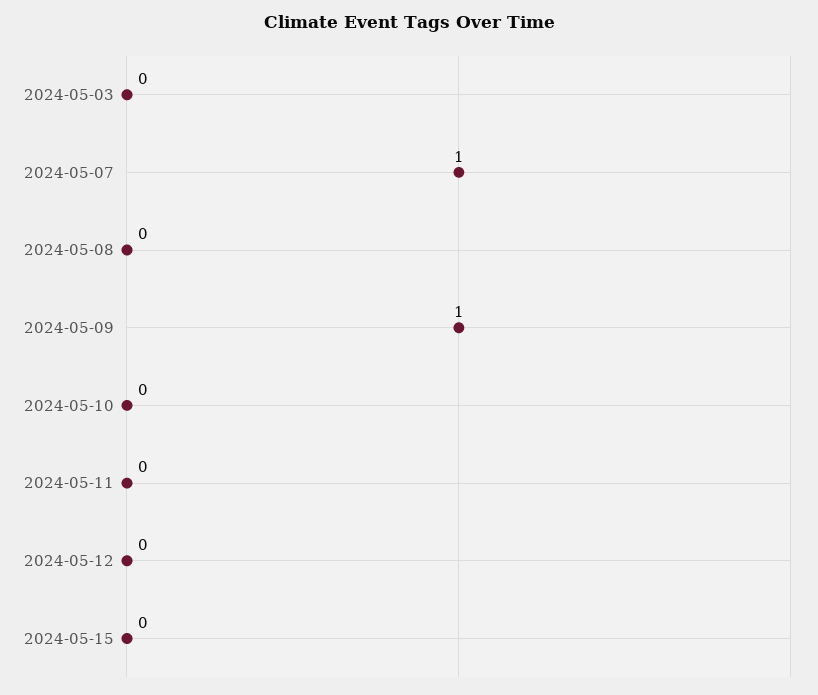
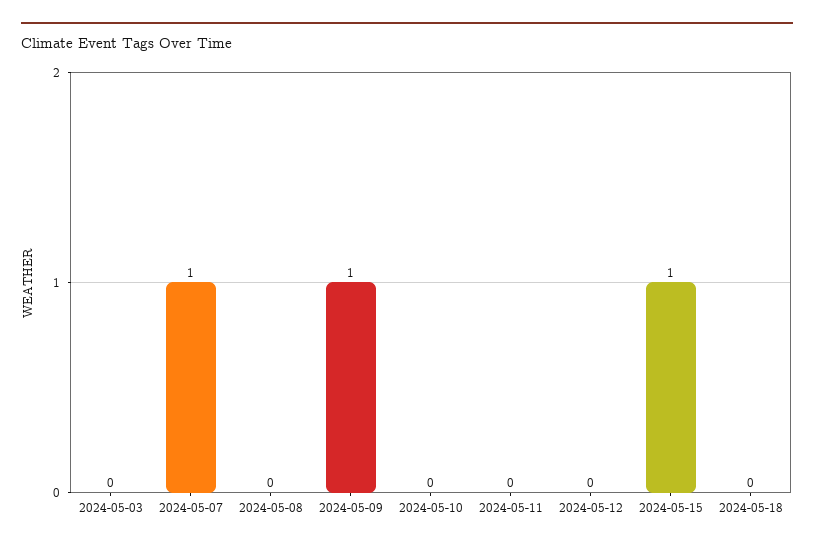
2024-05-15: 0 -> 1
2024-05-18: none -> 0

